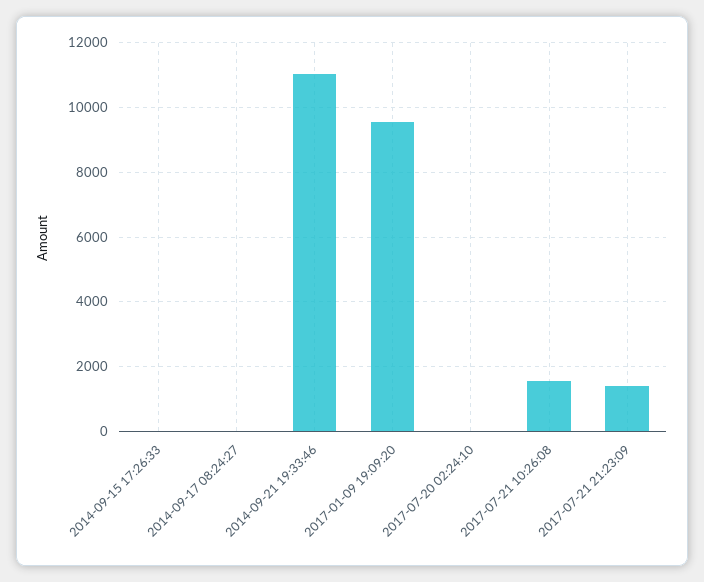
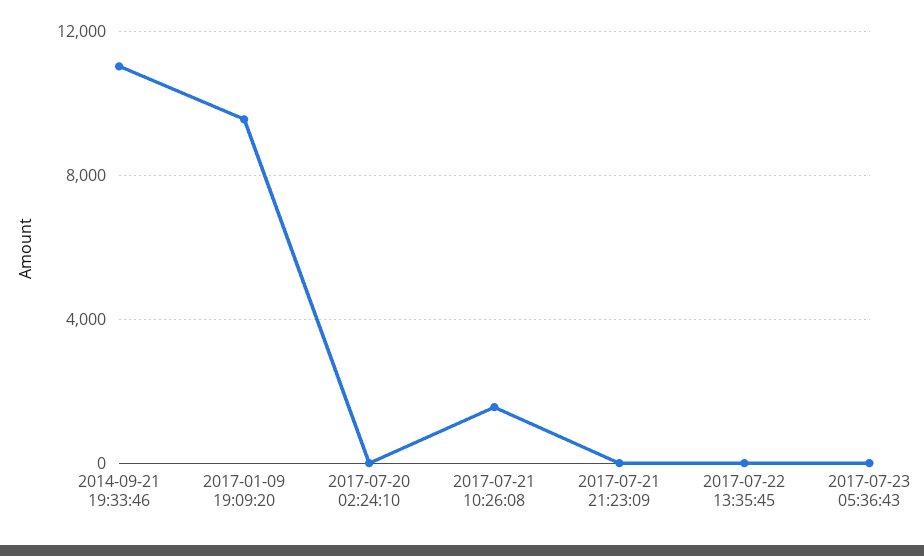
2014-09-15 17:26:33: 0 -> none
2014-09-17 08:24:27: 0 -> none
2017-07-21 21:23:09: 1400 -> 0
2017-07-22 13:35:45: none -> 0
2017-07-23 05:36:43: none -> 0

